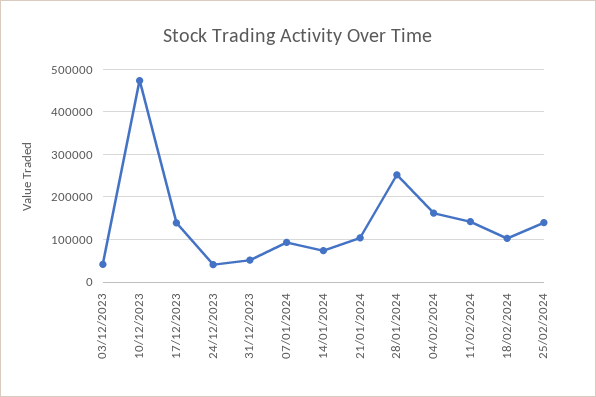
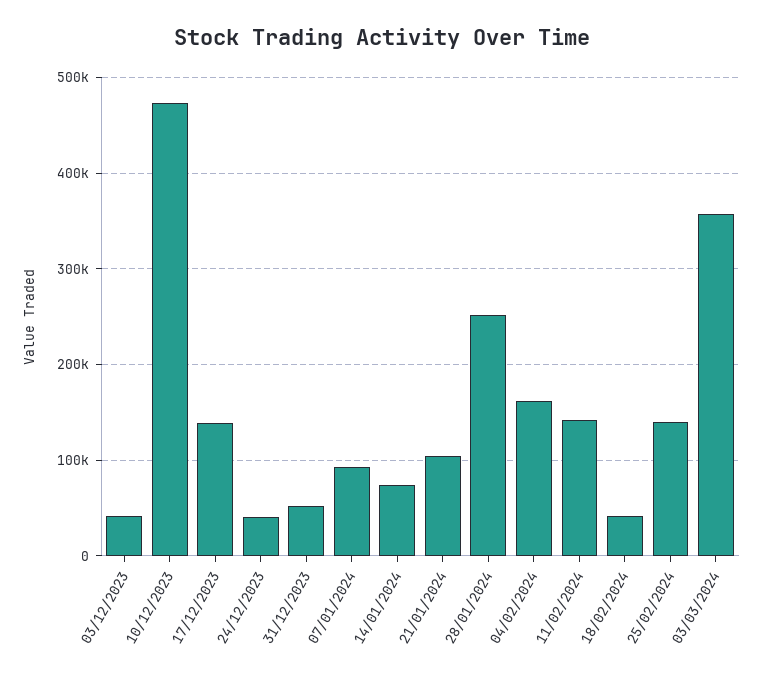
18/02/2024: 100000 -> 40000
03/03/2024: none -> 360000

